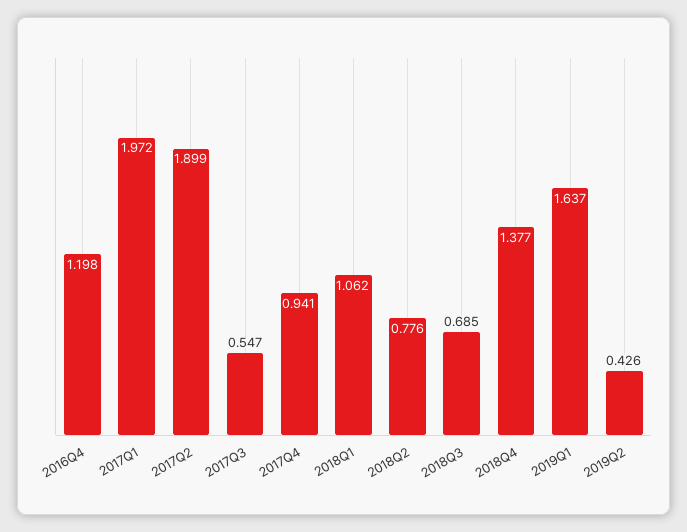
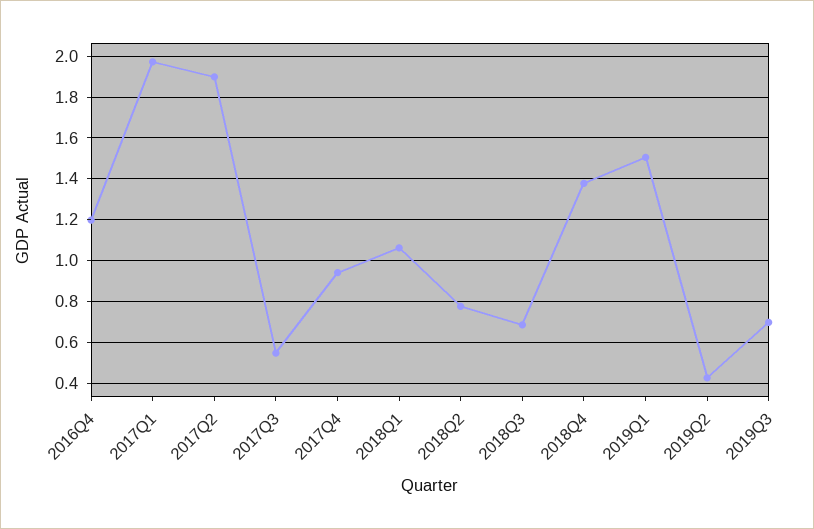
2019Q1: 1.637 -> 1.5
2019Q3: none -> 0.7

